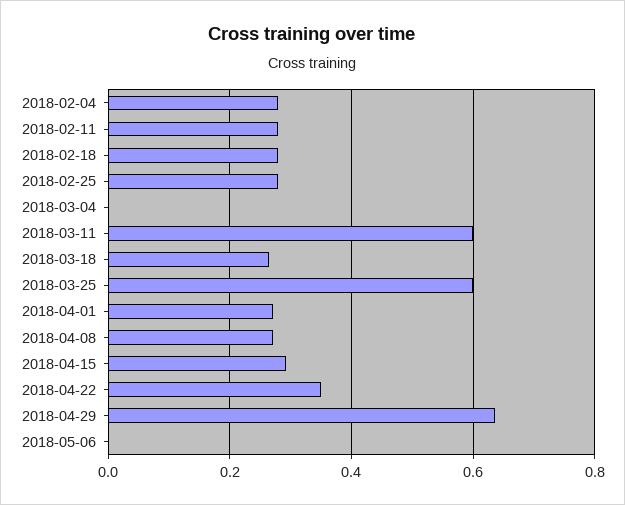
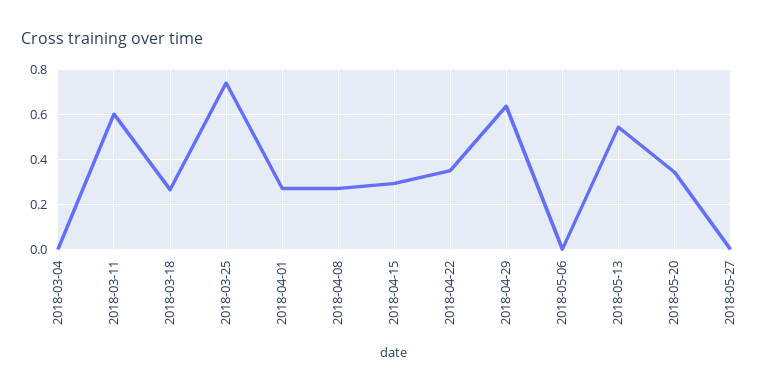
2018-02-04: 0.28 -> none
2018-02-11: 0.28 -> none
2018-02-18: 0.28 -> none
2018-02-25: 0.28 -> none
2018-03-25: 0.6 -> 0.75
2018-05-13: none -> 0.55
2018-05-20: none -> 0.35
2018-05-27: none -> 0

